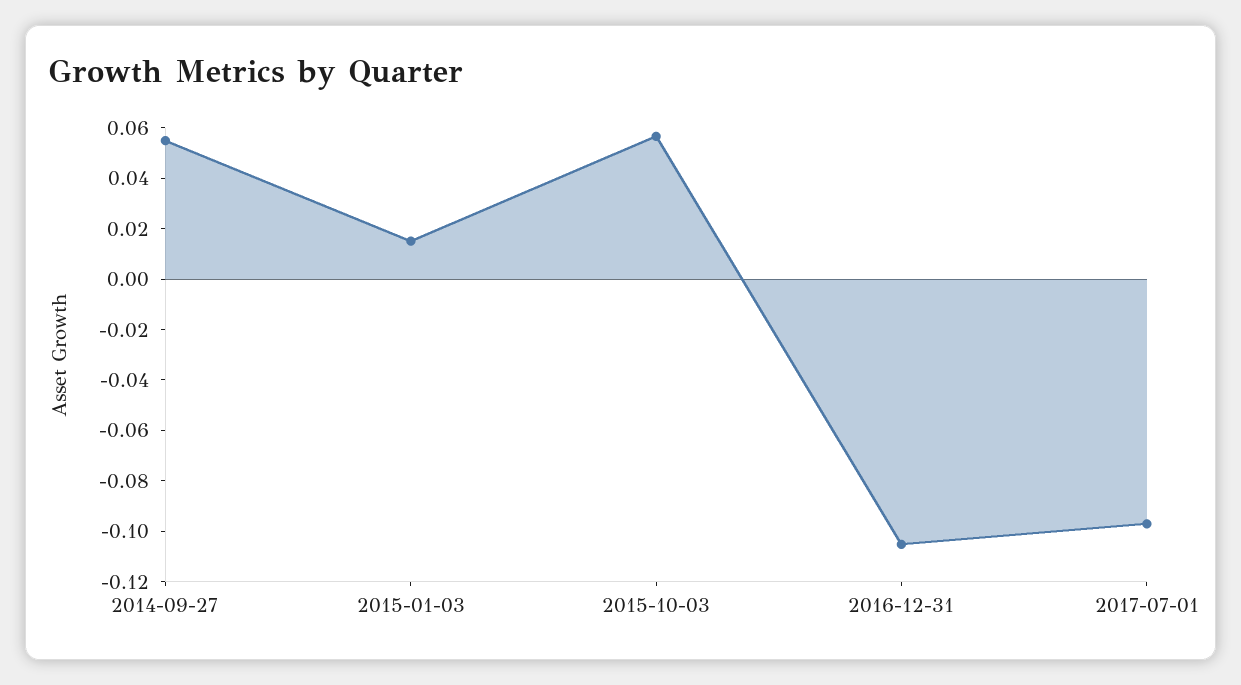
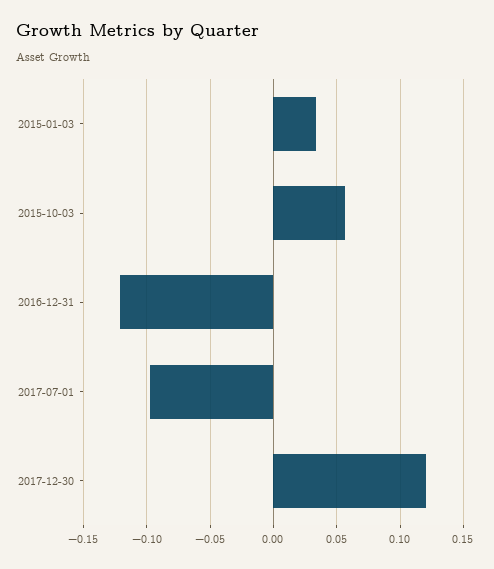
2014-09-27: 0.055 -> none
2015-01-03: 0.015 -> 0.035
2016-12-31: -0.105 -> -0.12
2017-12-30: none -> 0.12

